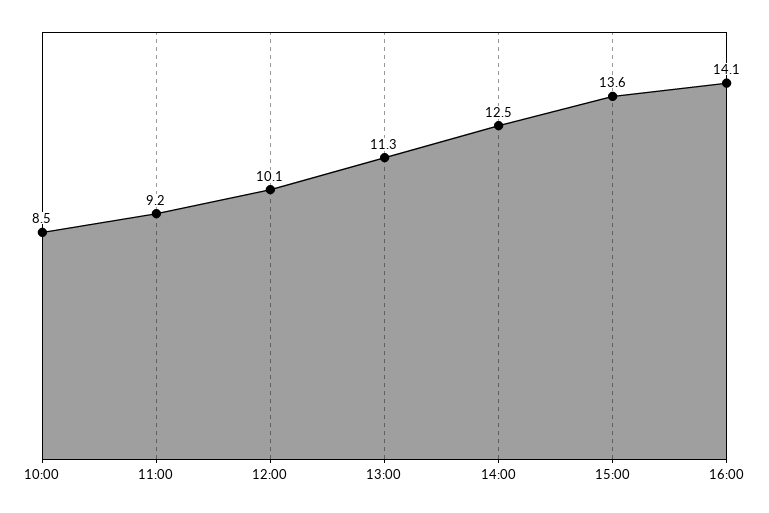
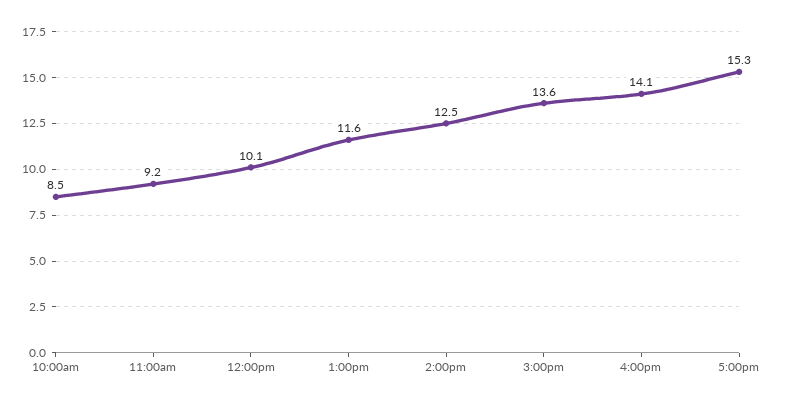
13:00: 11.3 -> 11.6
5:00pm: none -> 15.3

